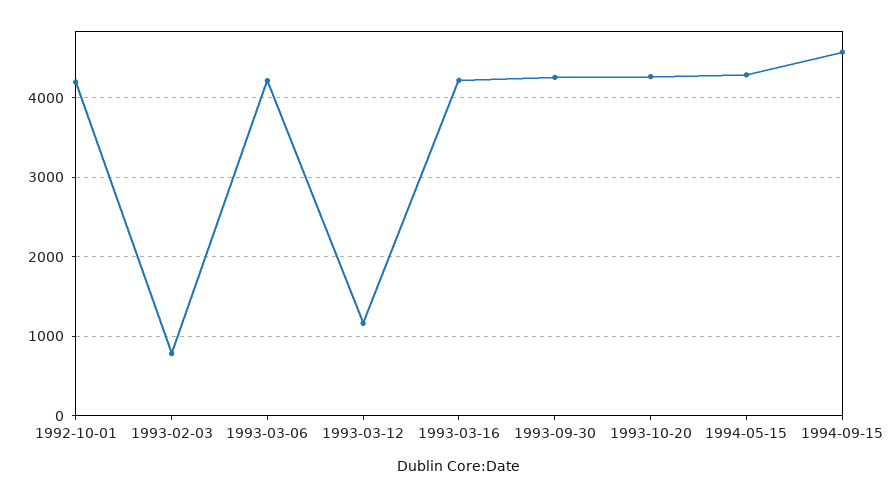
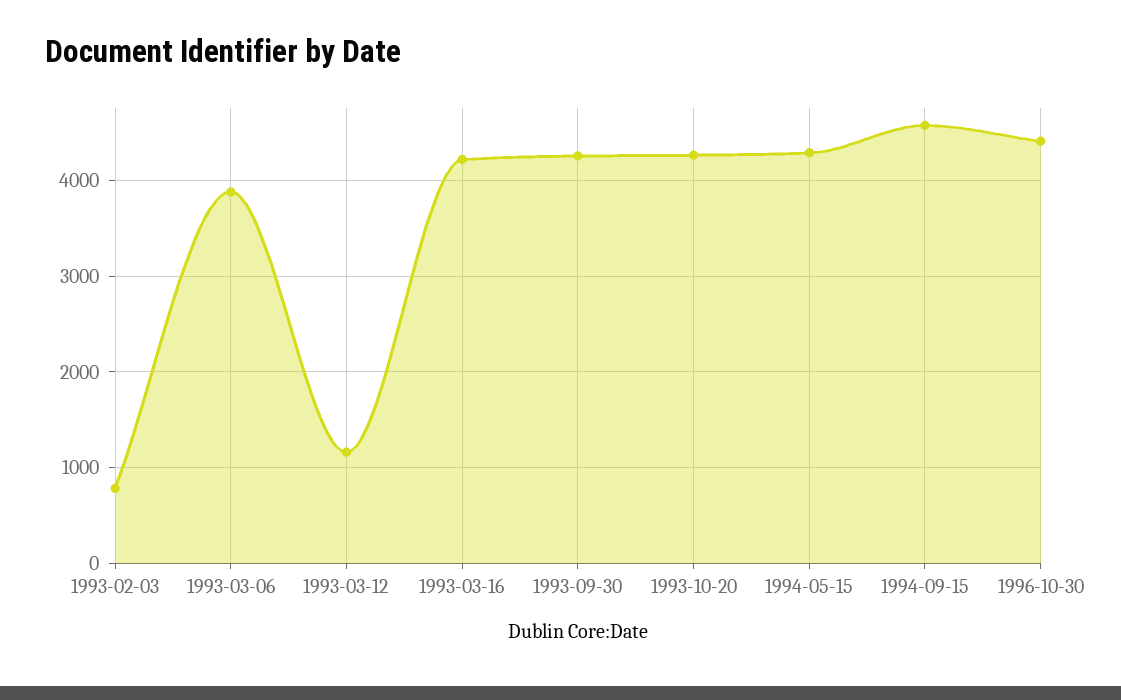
1992-10-01: 4200 -> none
1993-03-06: 4200 -> 3900
1996-10-30: none -> 4400

